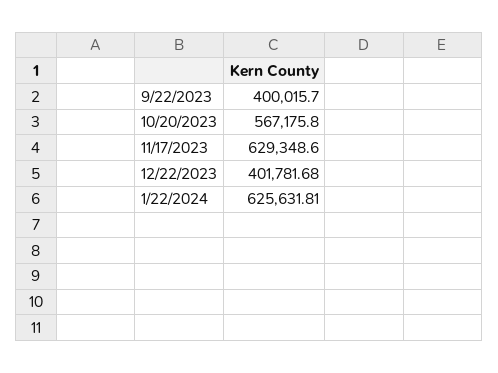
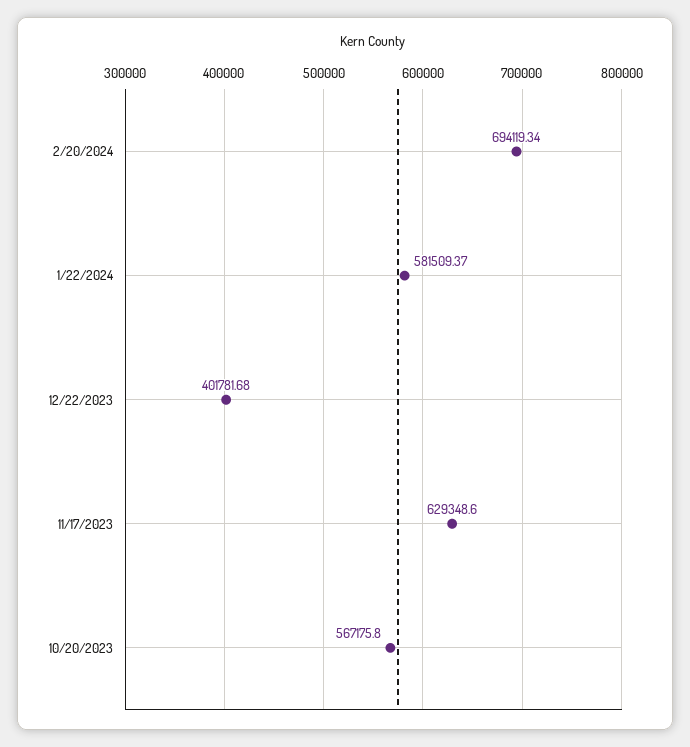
9/22/2023: 400015.7 -> none
1/22/2024: 625631.81 -> 581509.37
2/20/2024: none -> 694119.34

